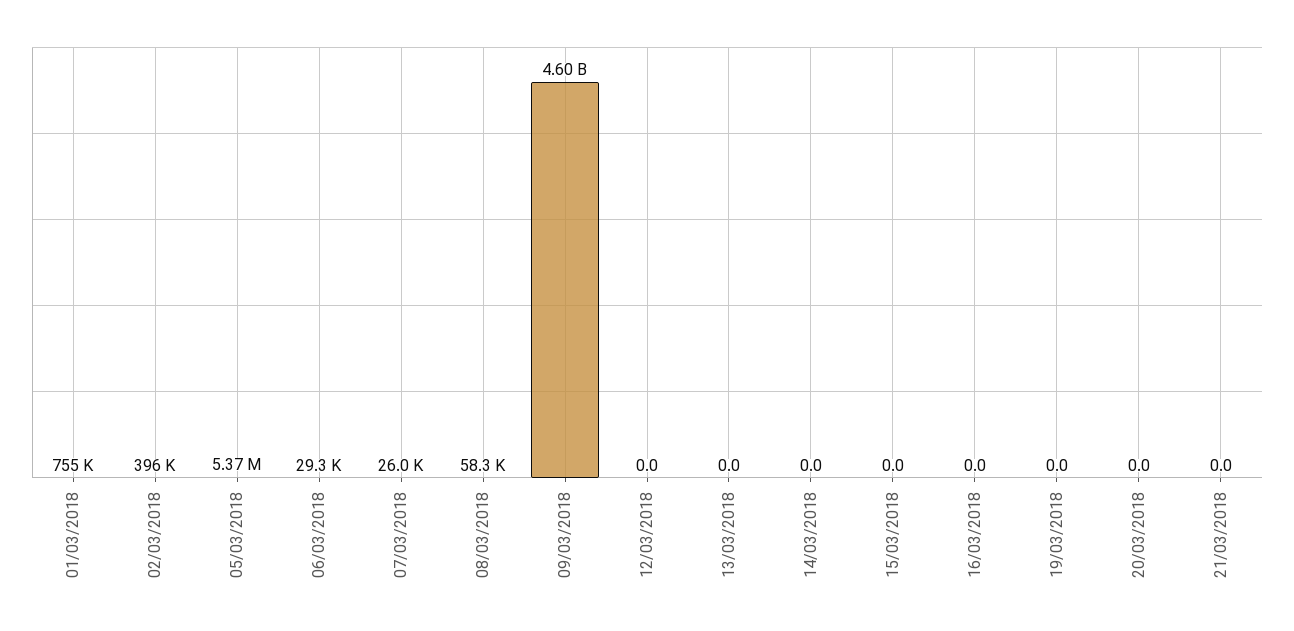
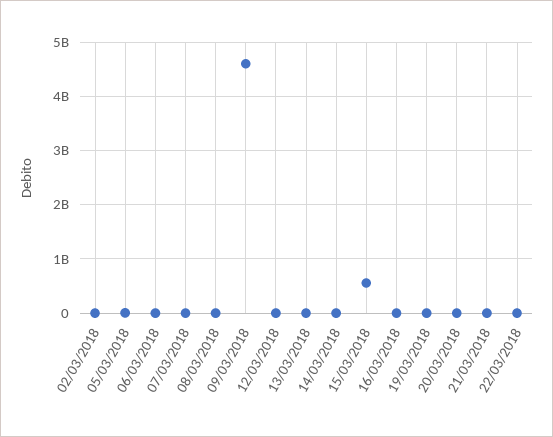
01/03/2018: 755000 -> none
15/03/2018: 0 -> 600000000
22/03/2018: none -> 0

